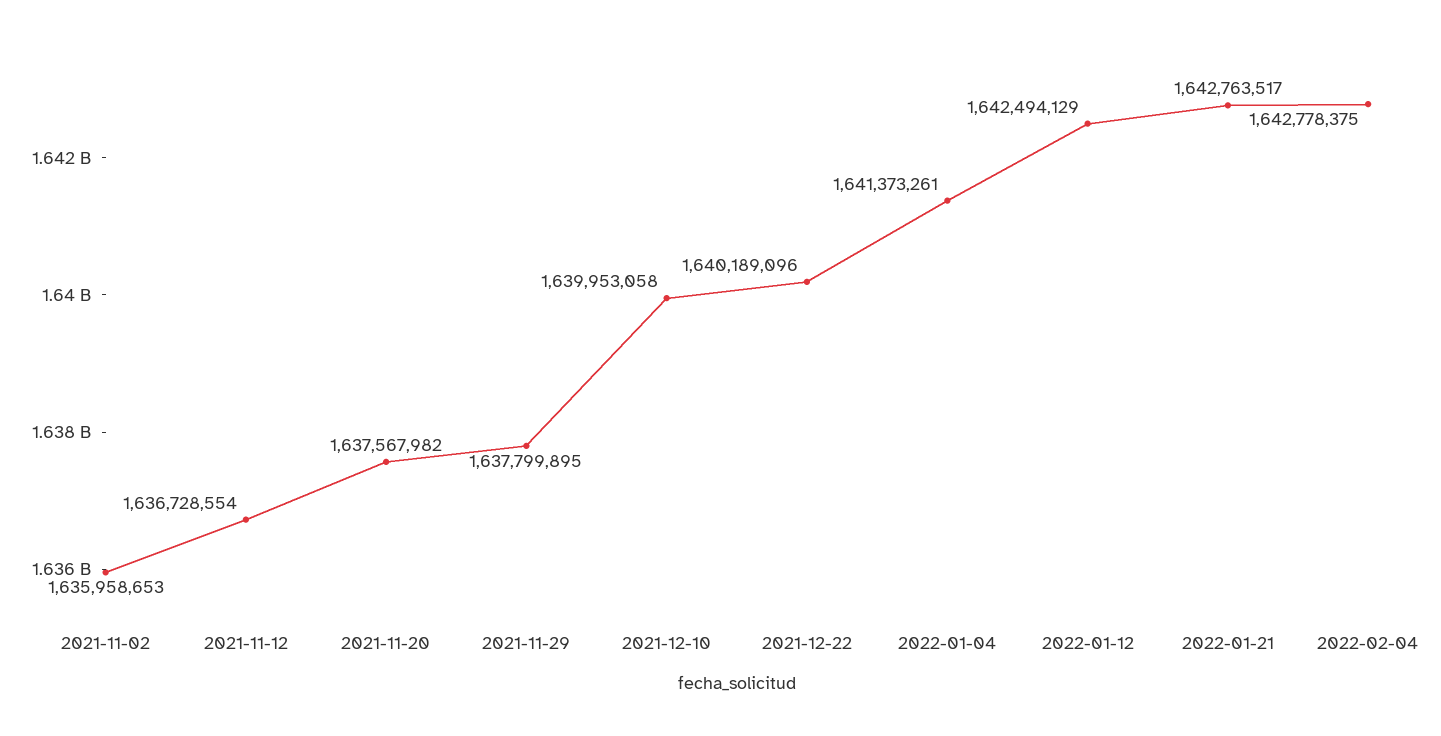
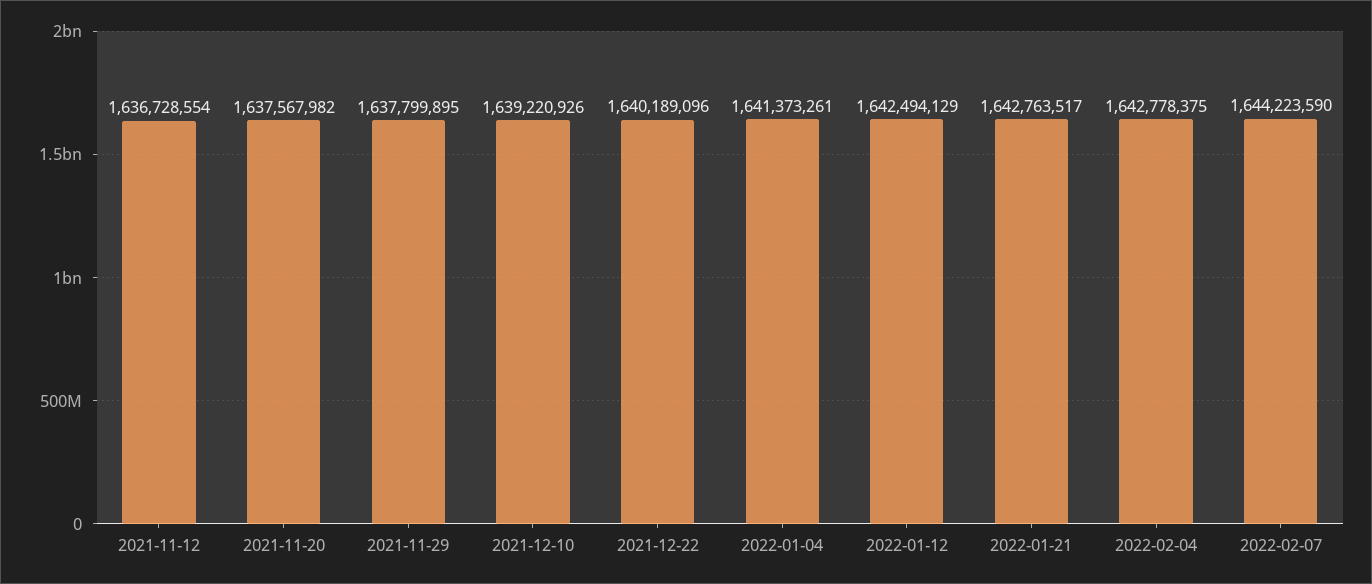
2021-11-02: 1635958653 -> none
2021-12-10: 1639953058 -> 1639220926
2022-02-07: none -> 1644223590

